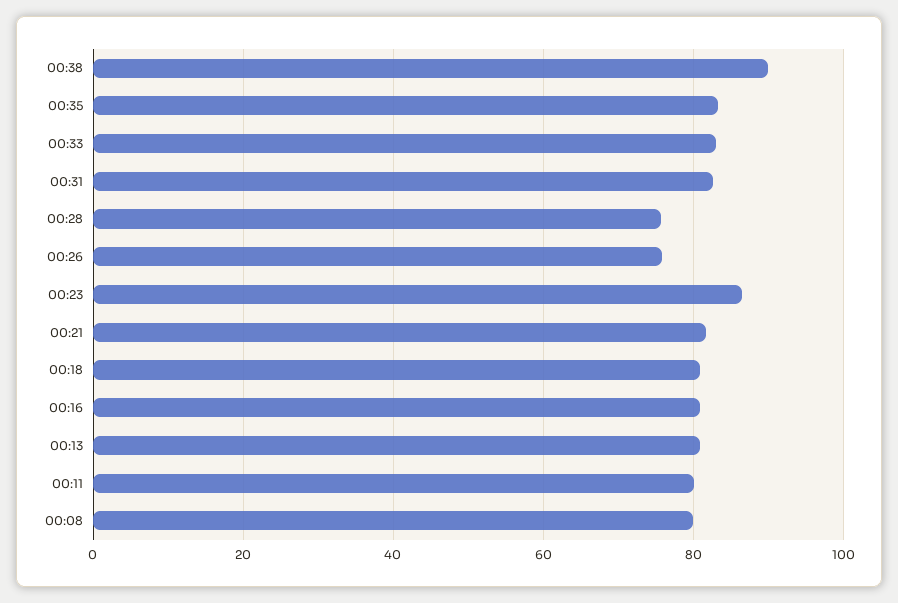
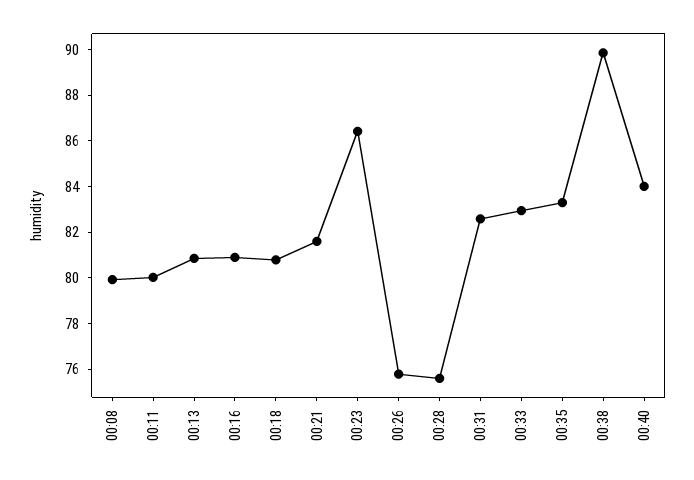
00:40: none -> 84

